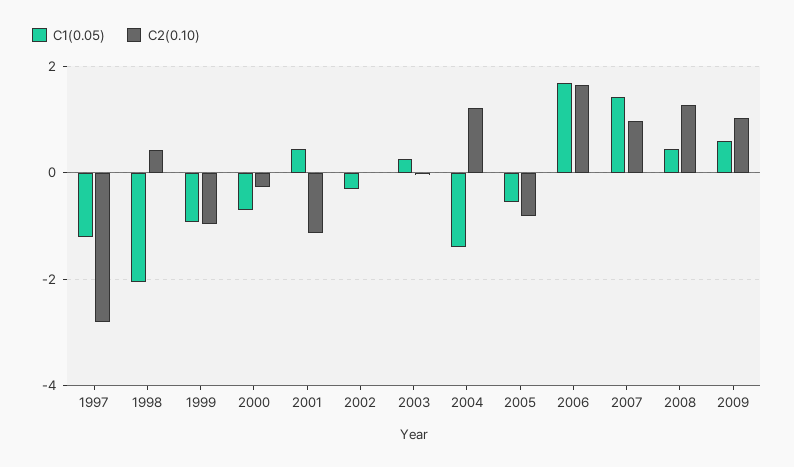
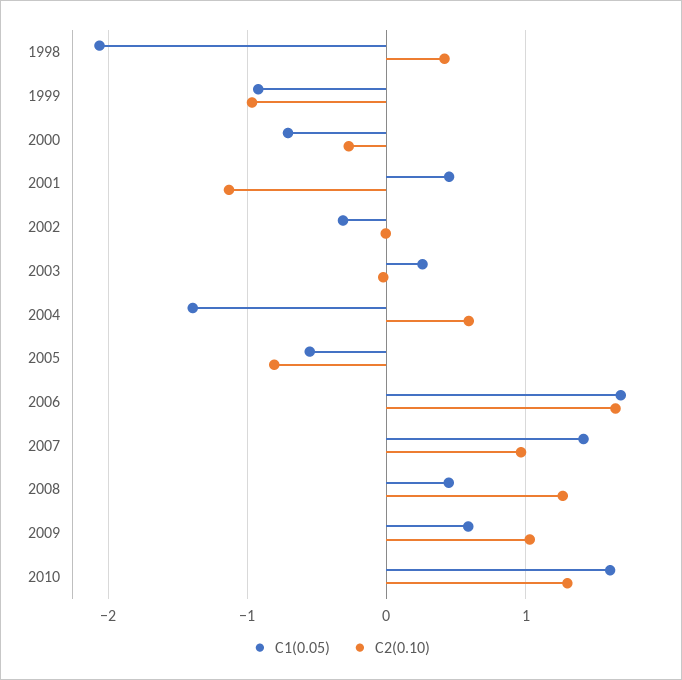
C1(0.05), 1997: -1.2 -> none
C2(0.10), 1997: -2.8 -> none
C2(0.10), 2004: 1.2 -> 0.6
C1(0.05), 2010: none -> 1.6
C2(0.10), 2010: none -> 1.3

